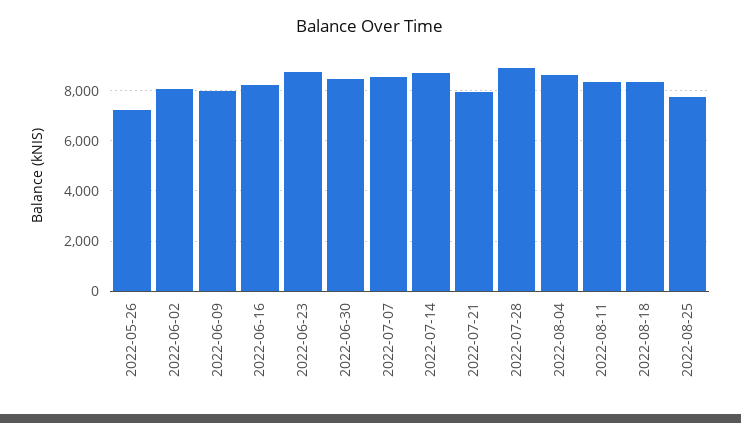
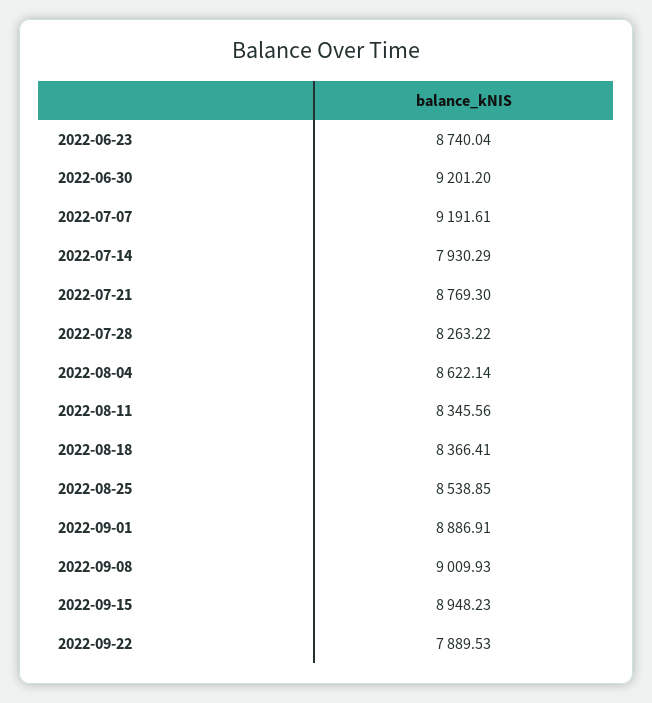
2022-05-26: 7250 -> none
2022-06-02: 8000 -> none
2022-06-09: 8000 -> none
2022-06-16: 8250 -> none
2022-06-30: 8500 -> 9201.2
2022-07-07: 8500 -> 9191.61
2022-07-14: 8750 -> 7930.29
2022-07-21: 8000 -> 8769.3
2022-07-28: 9000 -> 8263.22
2022-08-25: 7750 -> 8538.85
2022-09-01: none -> 8886.91
2022-09-08: none -> 9009.93
2022-09-15: none -> 8948.23
2022-09-22: none -> 7889.53

